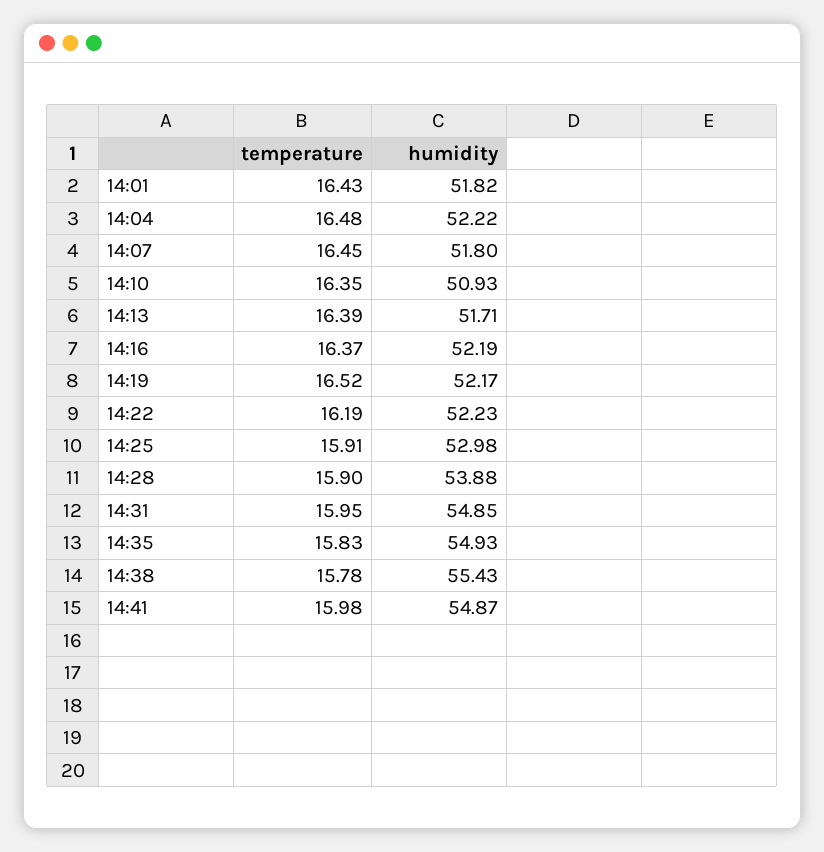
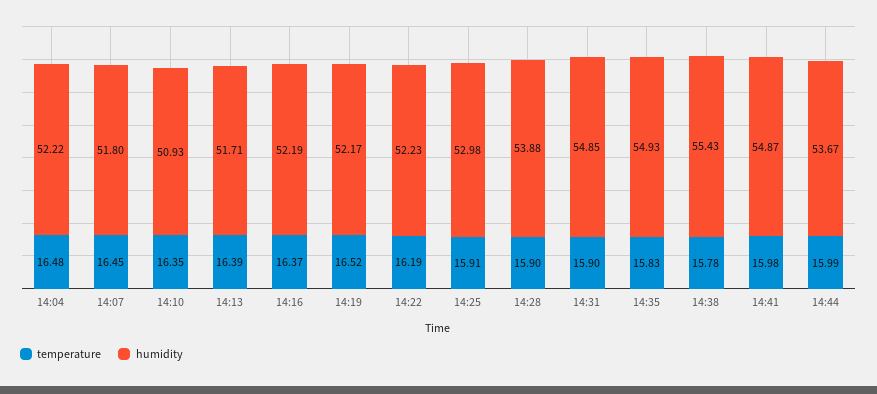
temperature, 14:01: 16.43 -> none
humidity, 14:01: 51.82 -> none
temperature, 14:31: 15.95 -> 15.9
temperature, 14:44: none -> 15.99
humidity, 14:44: none -> 53.67

